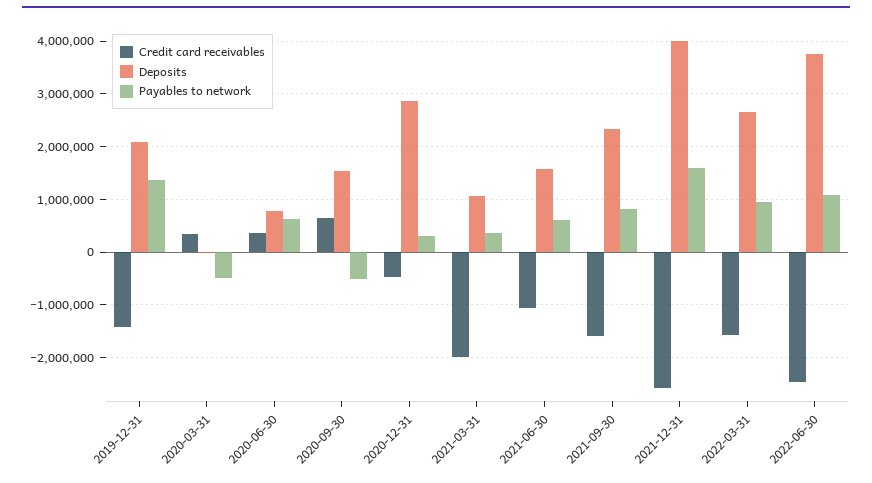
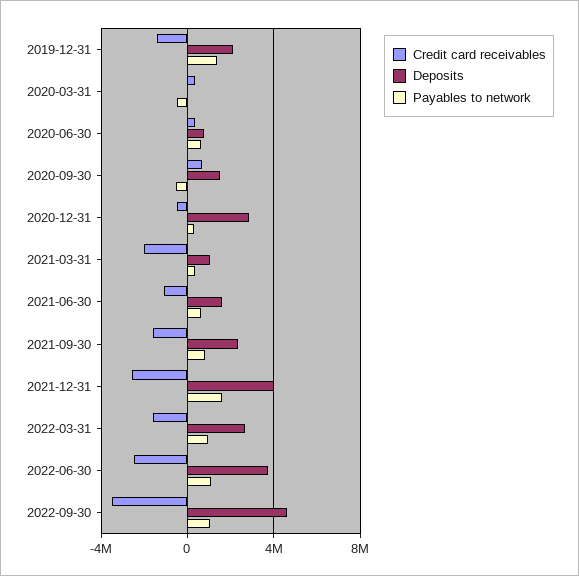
Credit card receivables, 2022-09-30: none -> -3500000
Deposits, 2022-09-30: none -> 4500000
Payables to network, 2022-09-30: none -> 1000000

